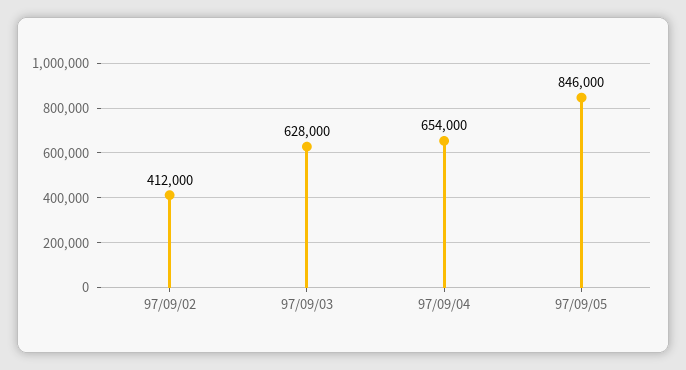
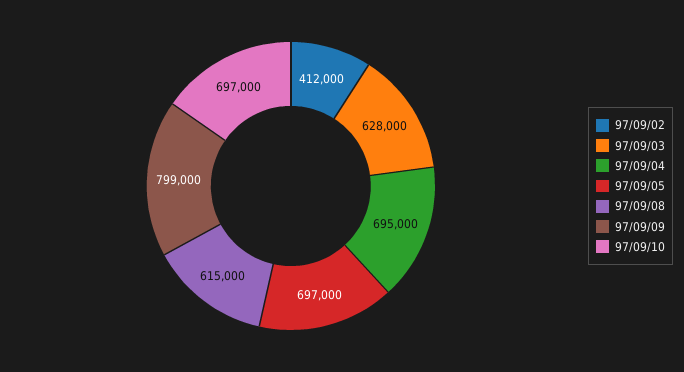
97/09/04: 654000 -> 695000
97/09/05: 846000 -> 697000
97/09/08: none -> 615000
97/09/09: none -> 799000
97/09/10: none -> 697000

